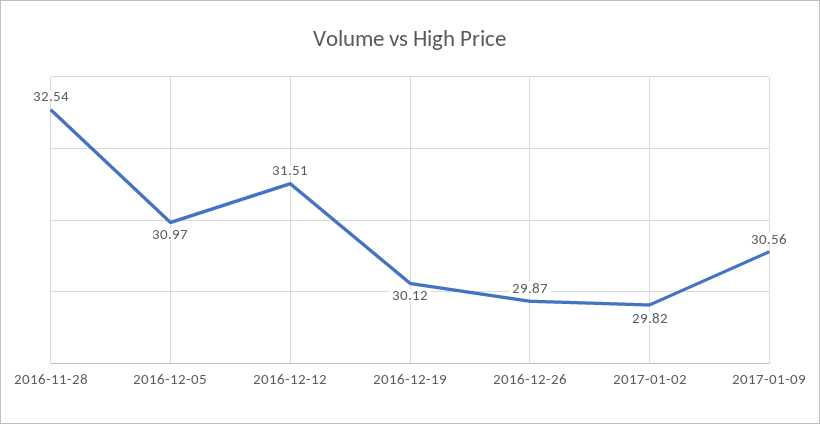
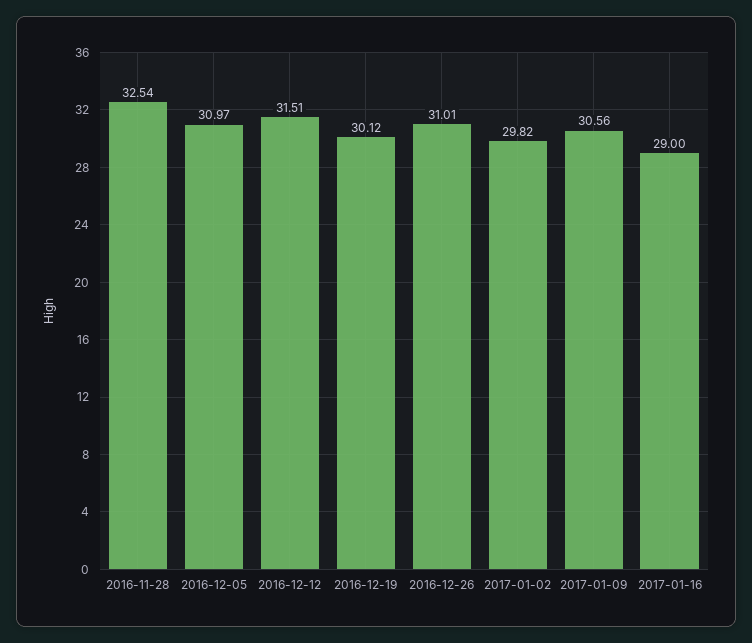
2016-12-26: 29.87 -> 31.01
2017-01-16: none -> 29

